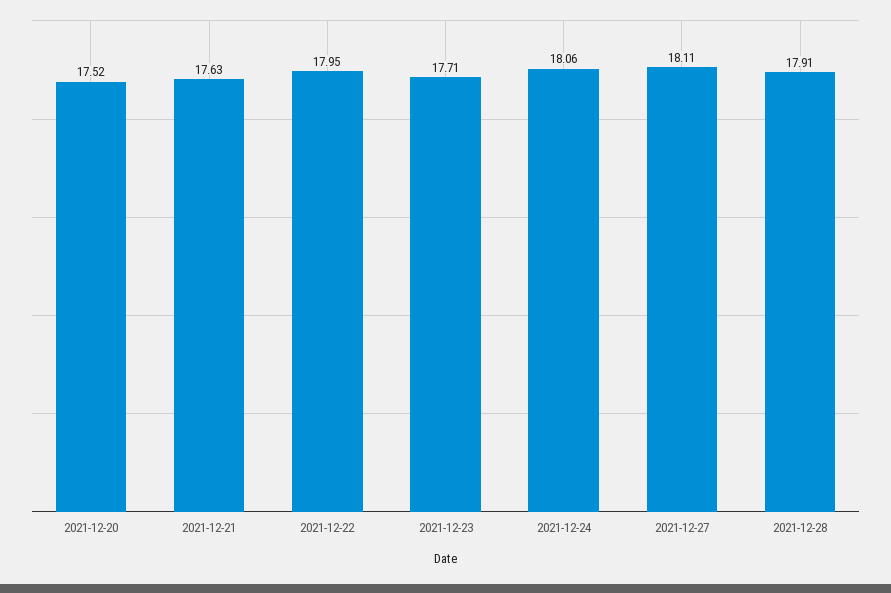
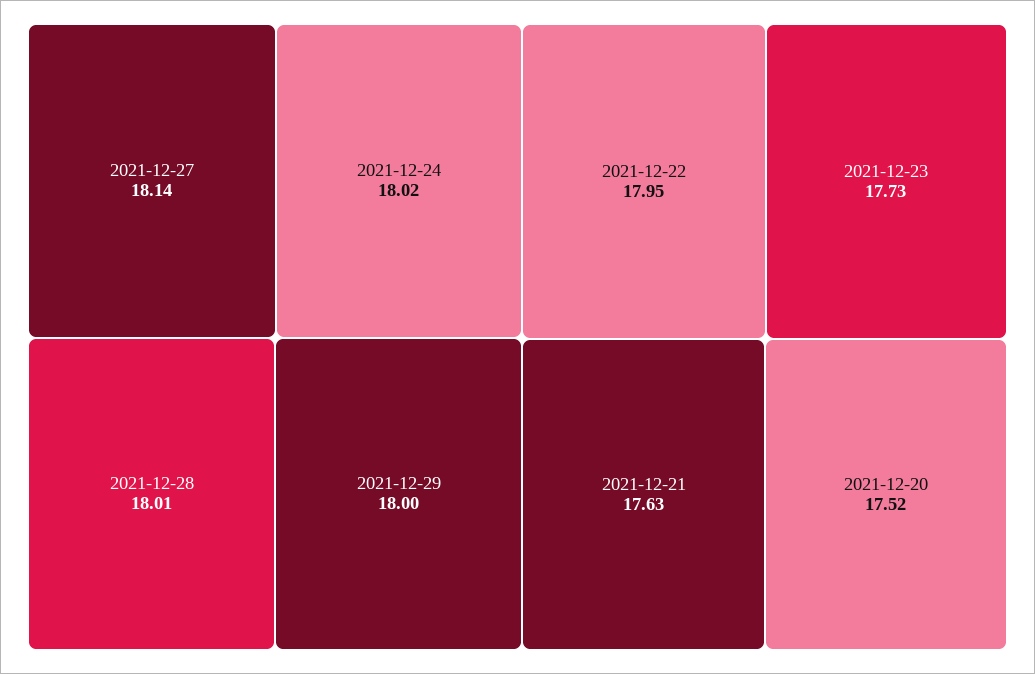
2021-12-23: 17.71 -> 17.73
2021-12-24: 18.06 -> 18.02
2021-12-27: 18.11 -> 18.14
2021-12-28: 17.91 -> 18.01
2021-12-29: none -> 18

